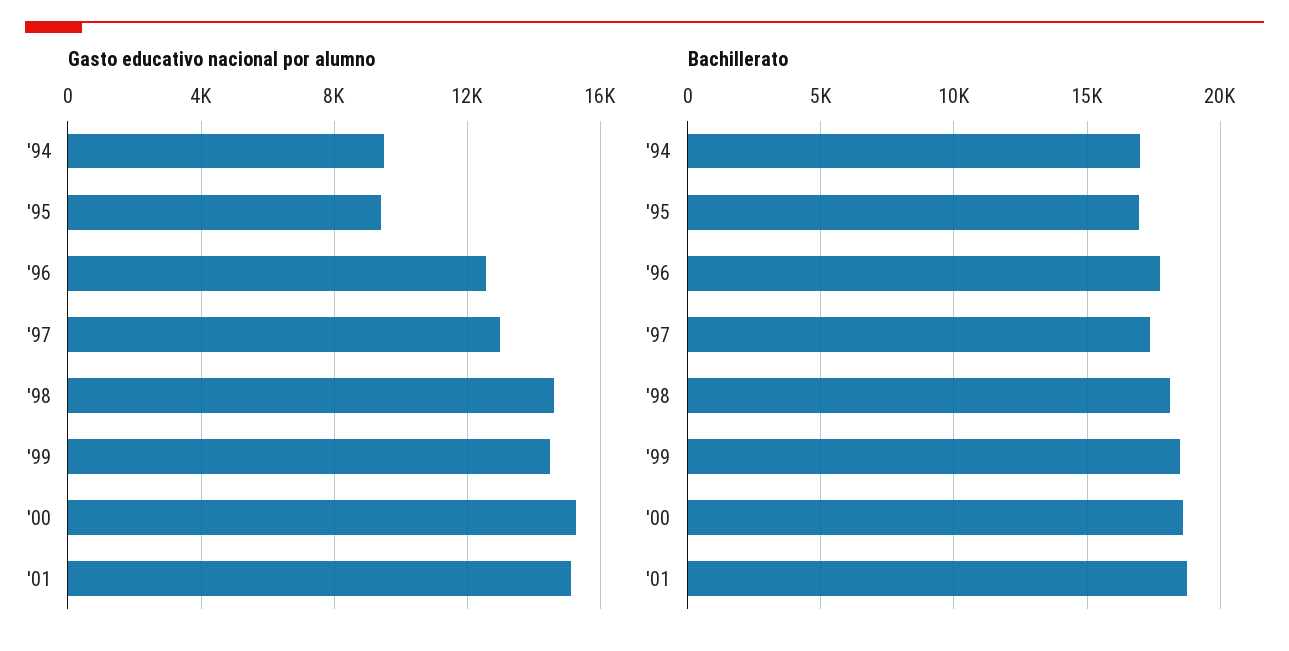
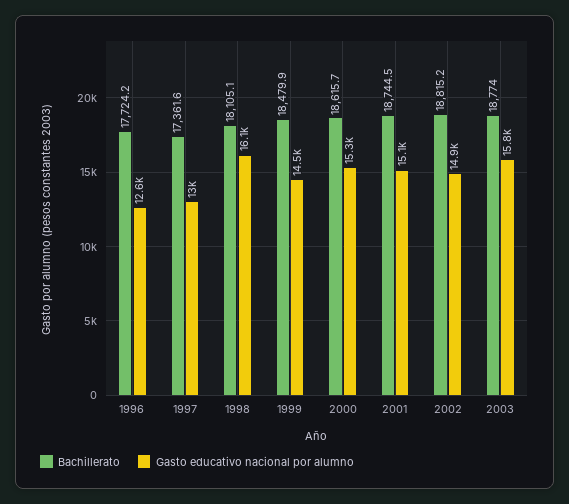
Gasto educativo nacional por alumno, '94: 9500 -> none
Gasto educativo nacional por alumno, '95: 9500 -> none
Gasto educativo nacional por alumno, '98: 14500 -> 16100
Bachillerato, '94: 17000 -> none
Bachillerato, '95: 17000 -> none
Bachillerato, 2002: none -> 18815.2
Gasto educativo nacional por alumno, 2002: none -> 14900
Bachillerato, 2003: none -> 18774
Gasto educativo nacional por alumno, 2003: none -> 15800

